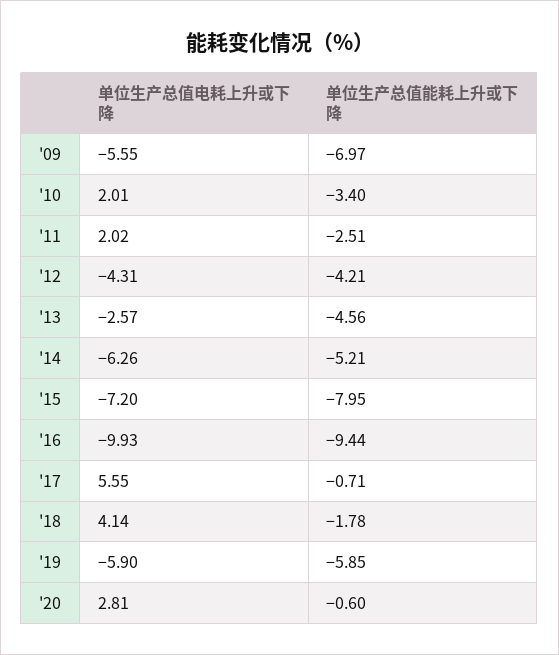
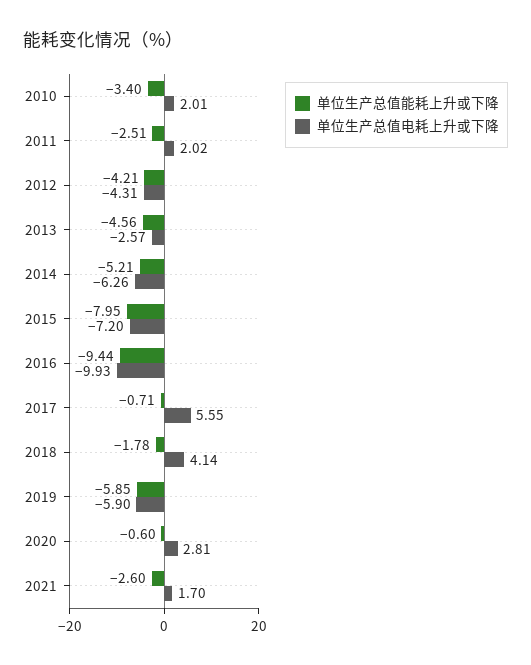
单位生产总值电耗上升或下降, '09: -5.55 -> none
单位生产总值能耗上升或下降, '09: -6.97 -> none
单位生产总值能耗上升或下降, 2021: none -> -2.6
单位生产总值电耗上升或下降, 2021: none -> 1.7

